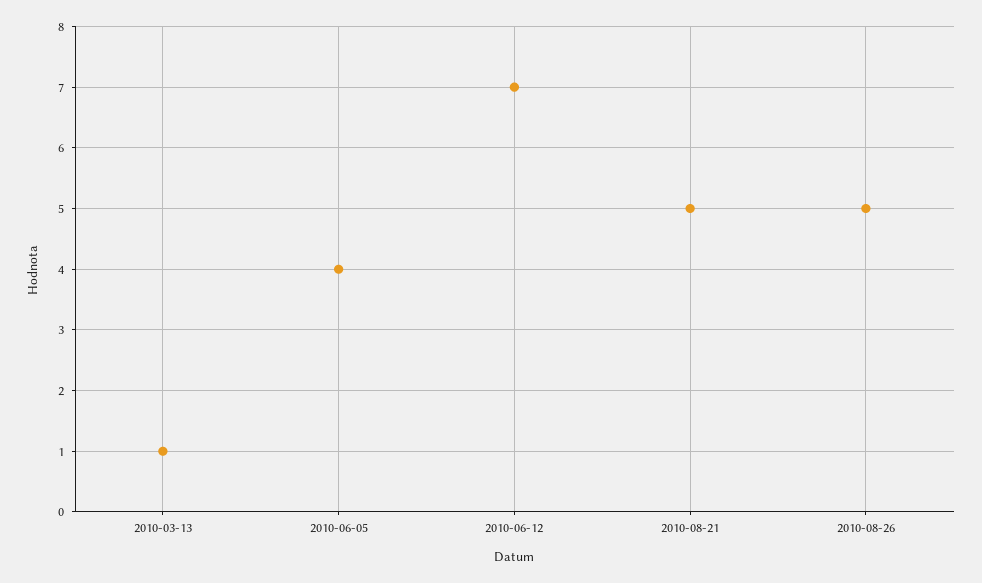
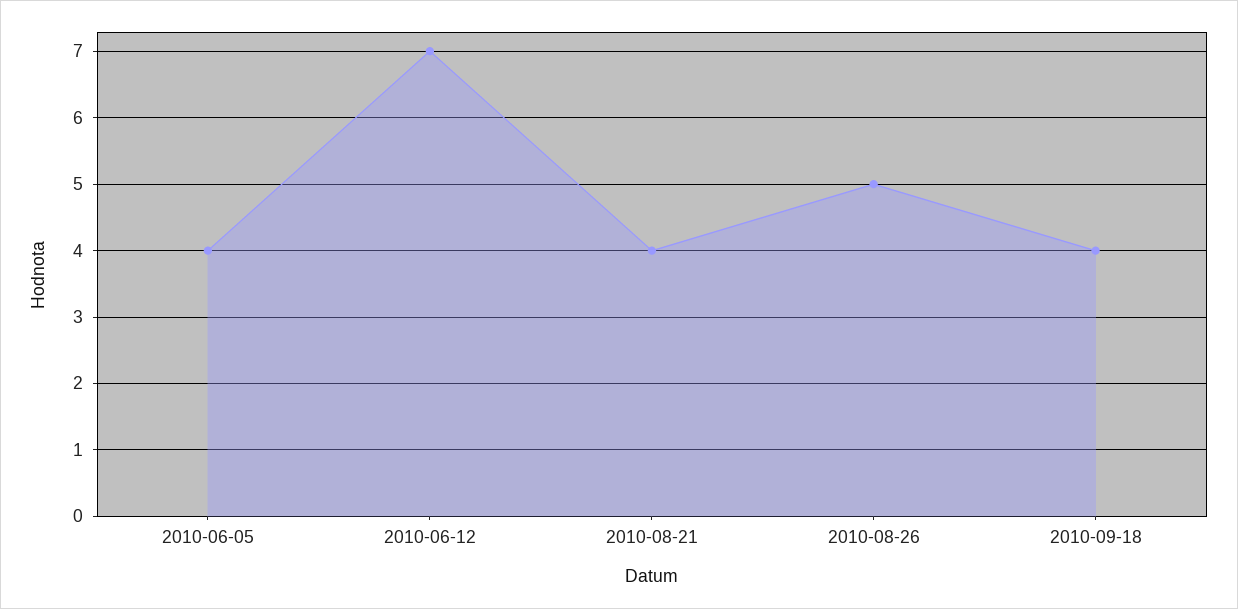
2010-03-13: 1 -> none
2010-08-21: 5 -> 4
2010-09-18: none -> 4

